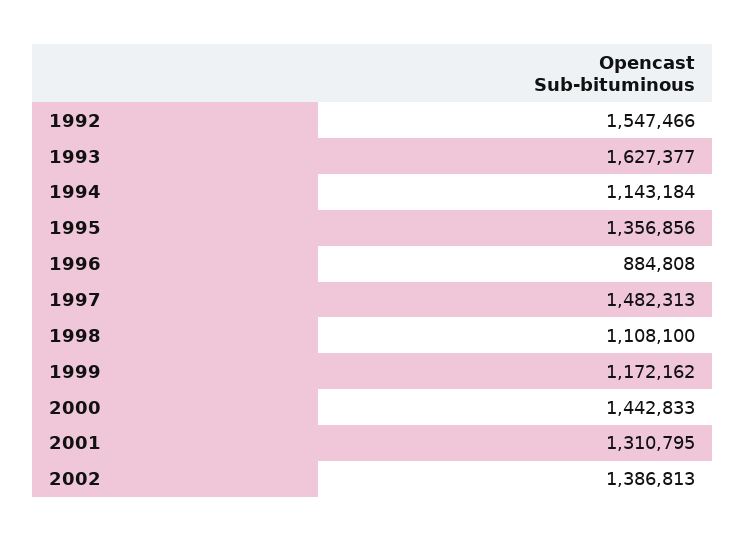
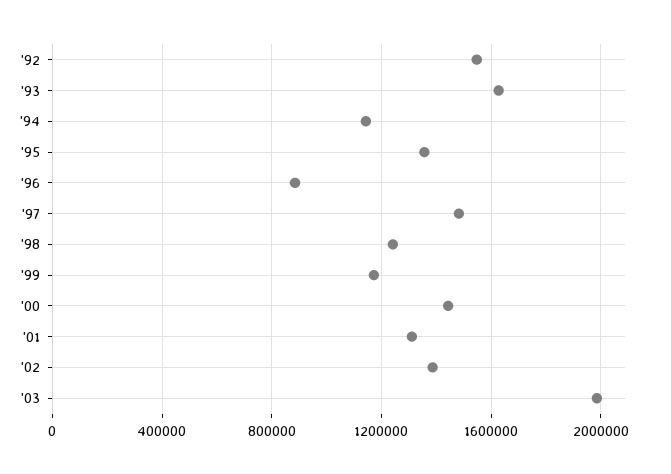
1998: 1108100 -> 1250000
'03: none -> 2000000

